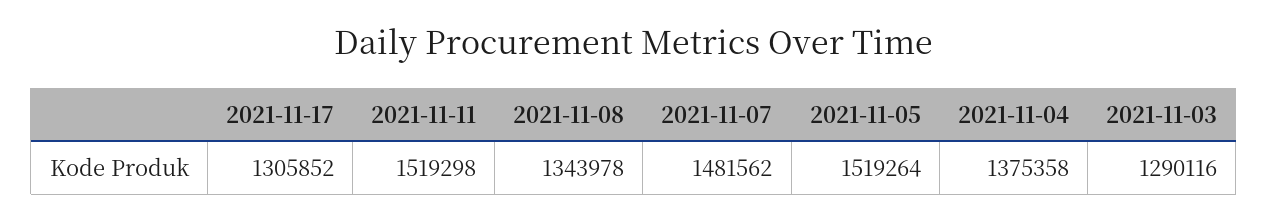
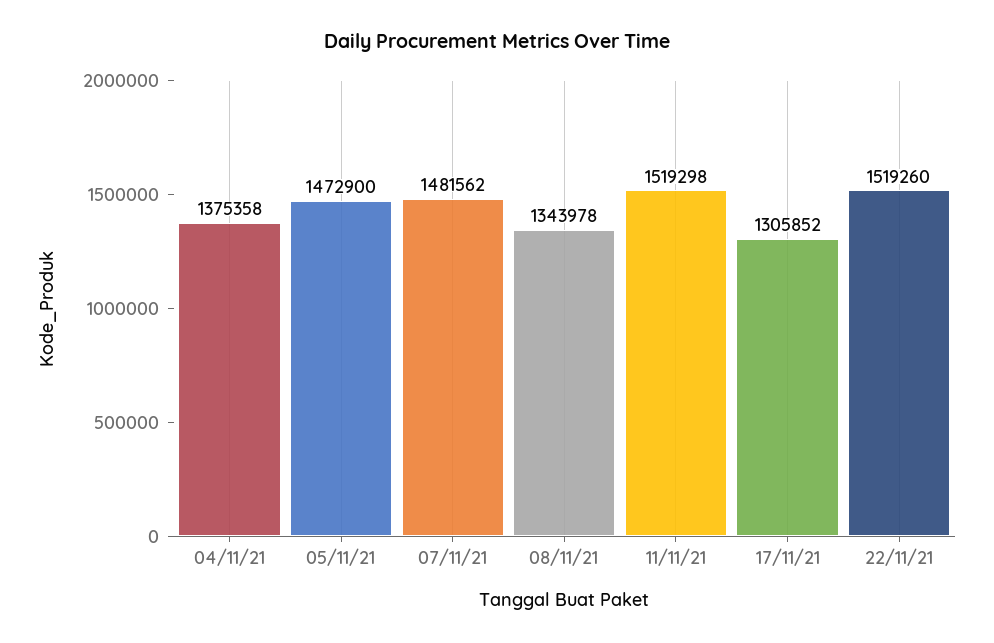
2021-11-05: 1519264 -> 1472900
2021-11-03: 1290116 -> none
22/11/21: none -> 1519260

